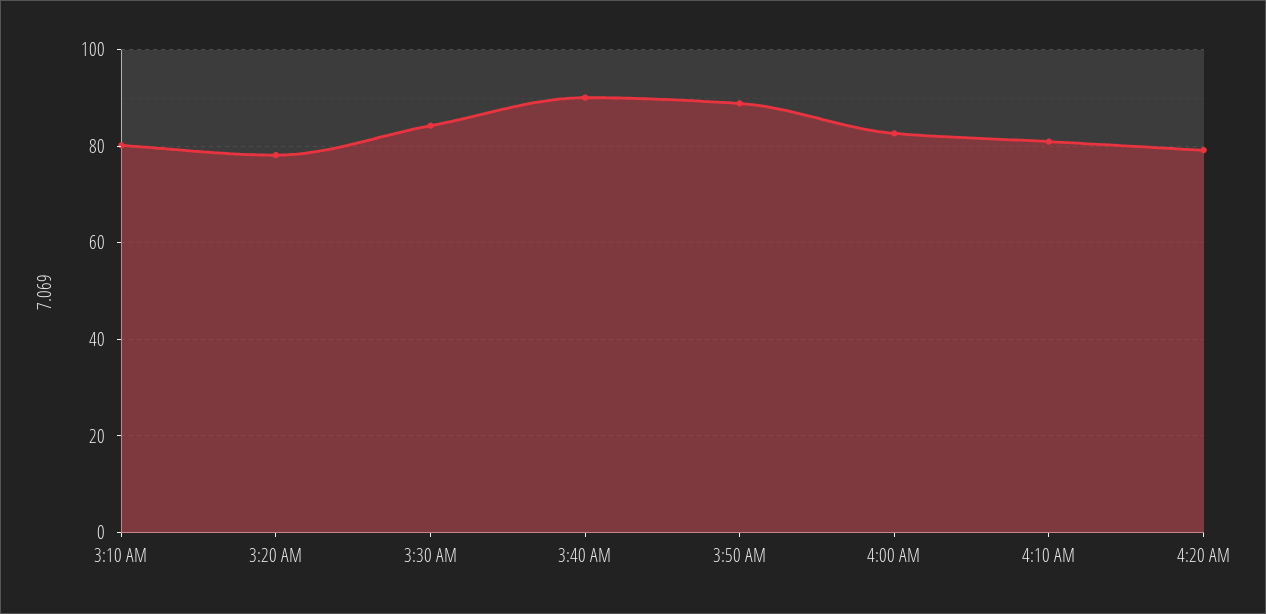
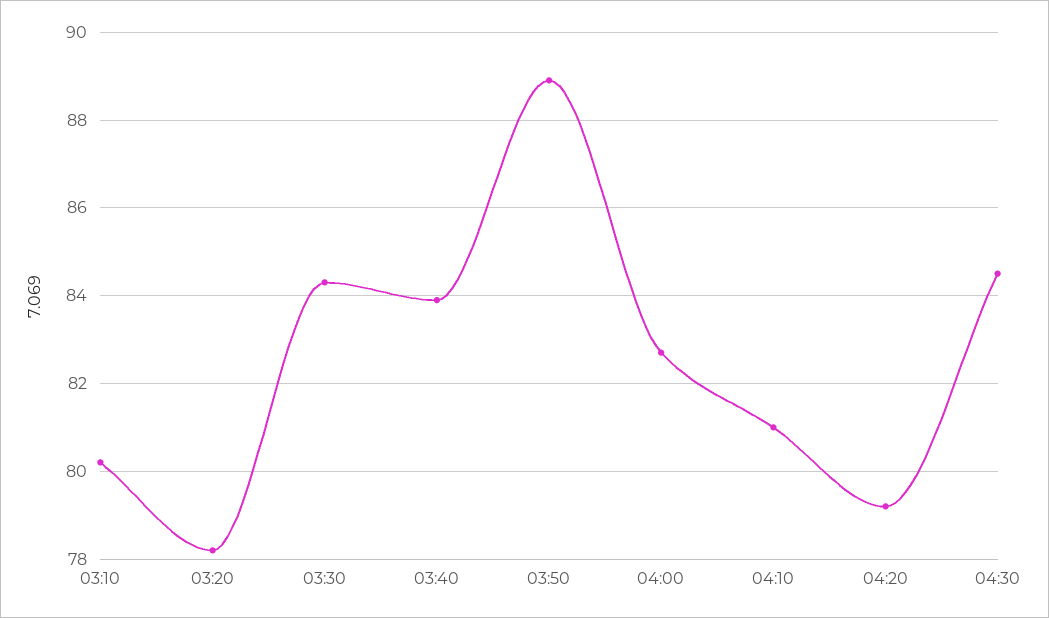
3:40 AM: 90 -> 84
04:30: none -> 84.5

